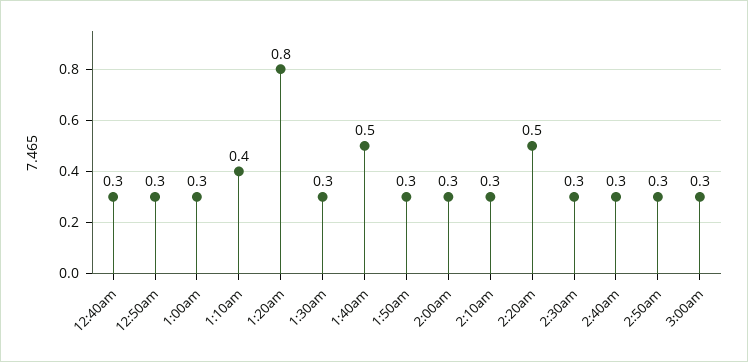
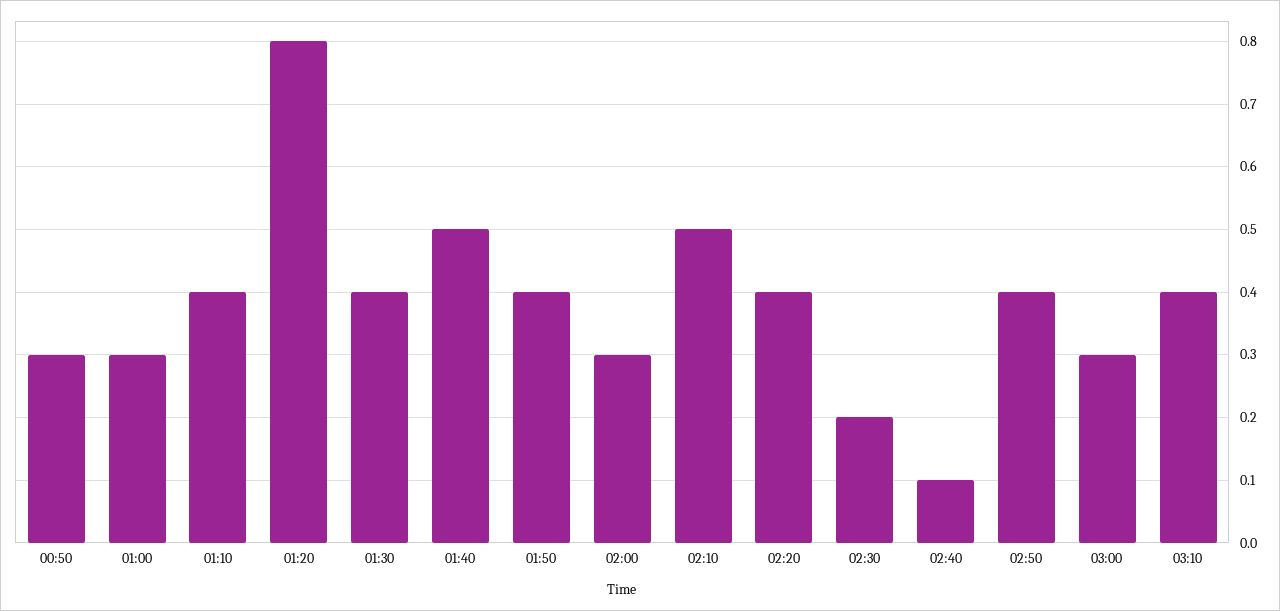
12:40am: 0.3 -> none
1:30am: 0.3 -> 0.4
1:50am: 0.3 -> 0.4
2:10am: 0.3 -> 0.5
2:20am: 0.5 -> 0.4
2:30am: 0.3 -> 0.2
2:40am: 0.3 -> 0.1
2:50am: 0.3 -> 0.4
03:10: none -> 0.4

